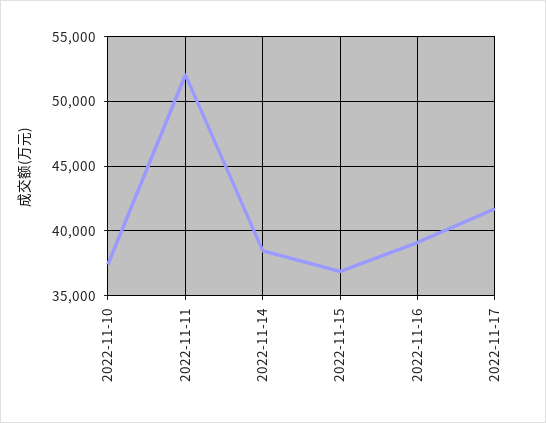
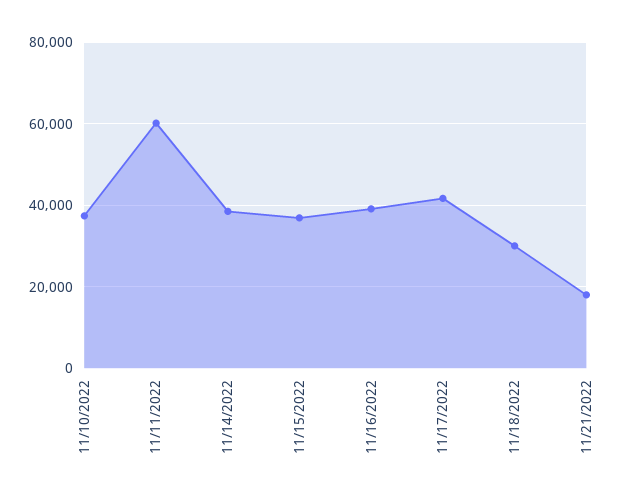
2022-11-11: 52000 -> 60000
11/18/2022: none -> 30000
11/21/2022: none -> 18000

